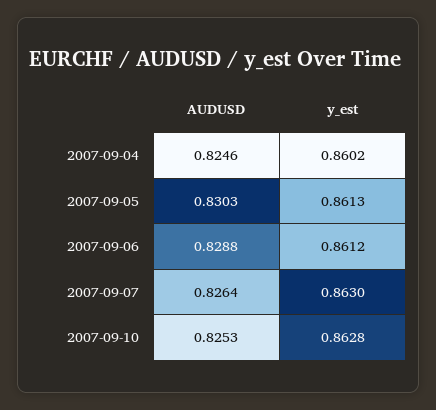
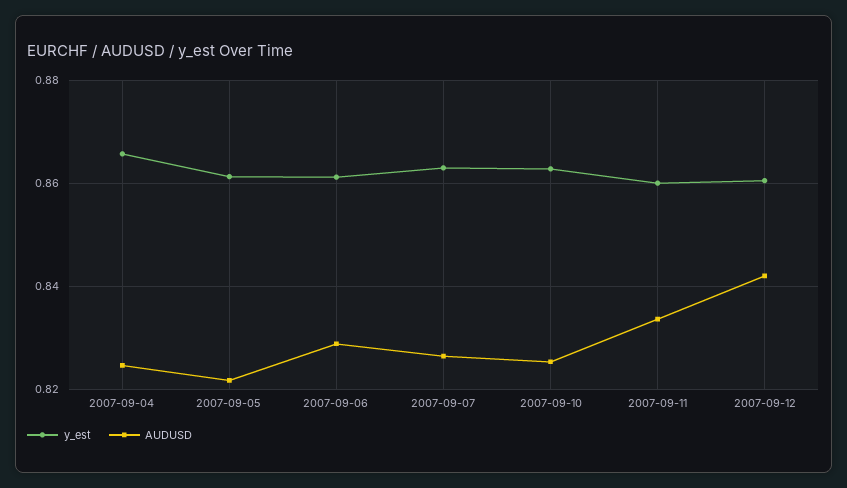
y_est, 2007-09-04: 0.8602 -> 0.866
AUDUSD, 2007-09-05: 0.8303 -> 0.822
y_est, 2007-09-11: none -> 0.86
AUDUSD, 2007-09-11: none -> 0.834
y_est, 2007-09-12: none -> 0.86
AUDUSD, 2007-09-12: none -> 0.842

